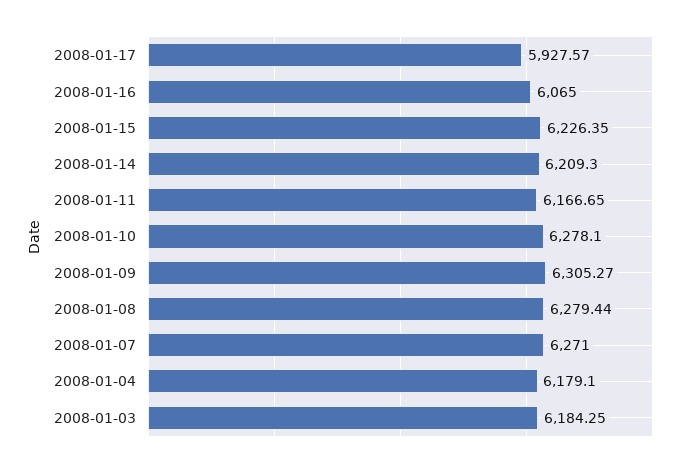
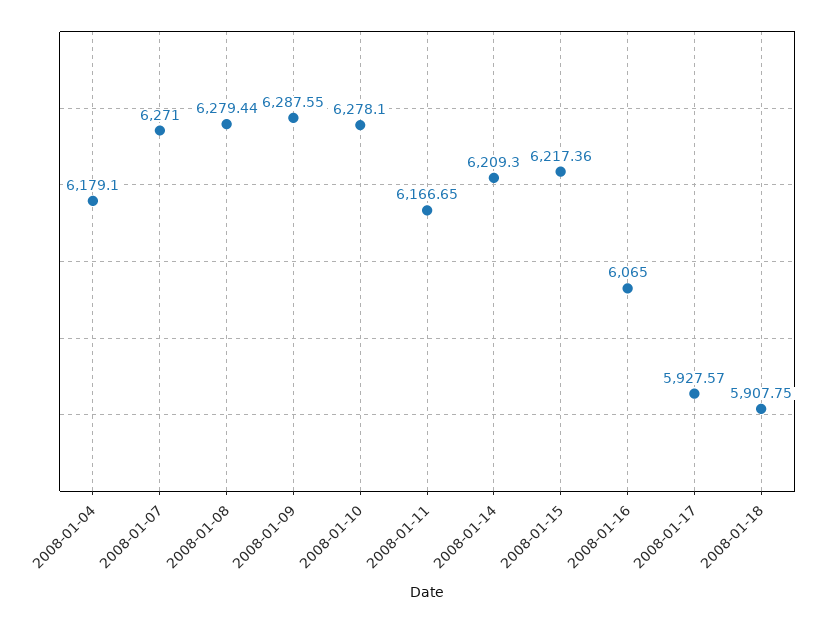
2008-01-15: 6226.35 -> 6217.36
2008-01-09: 6305.27 -> 6287.55
2008-01-03: 6184.25 -> none
2008-01-18: none -> 5907.75

